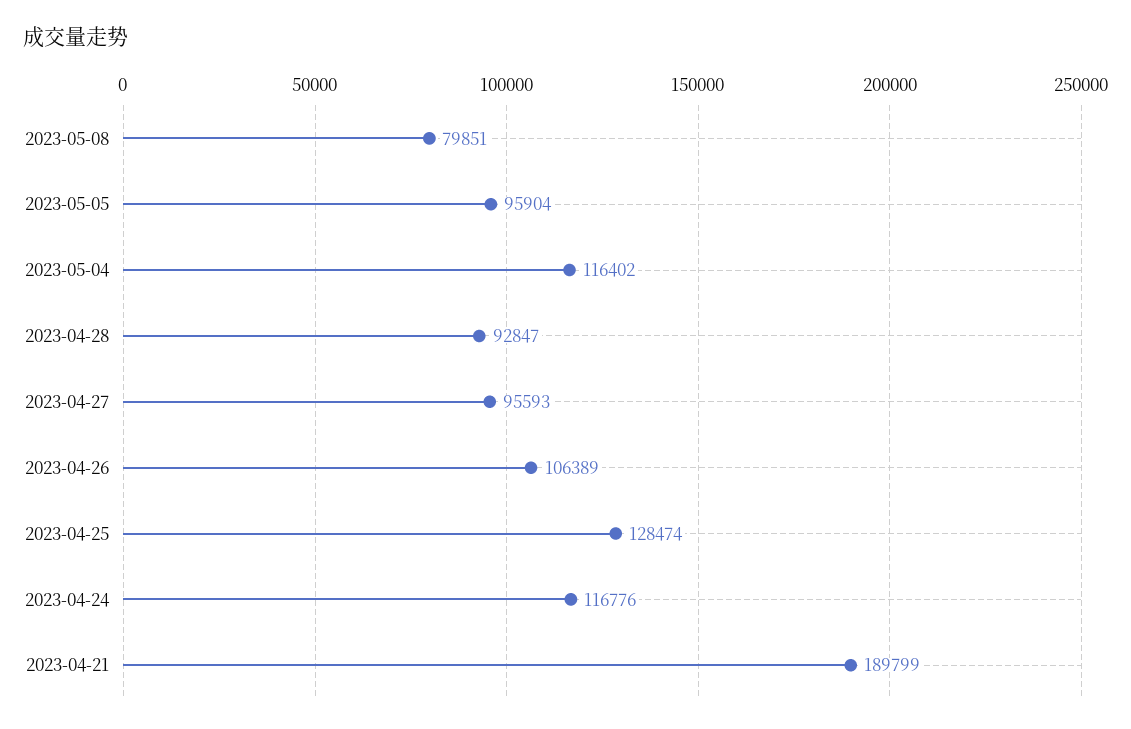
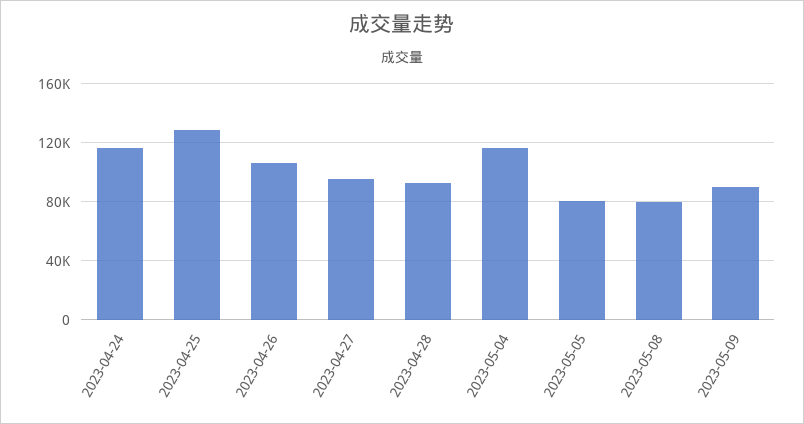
2023-05-05: 95904 -> 80000
2023-04-21: 189799 -> none
2023-05-09: none -> 90000

